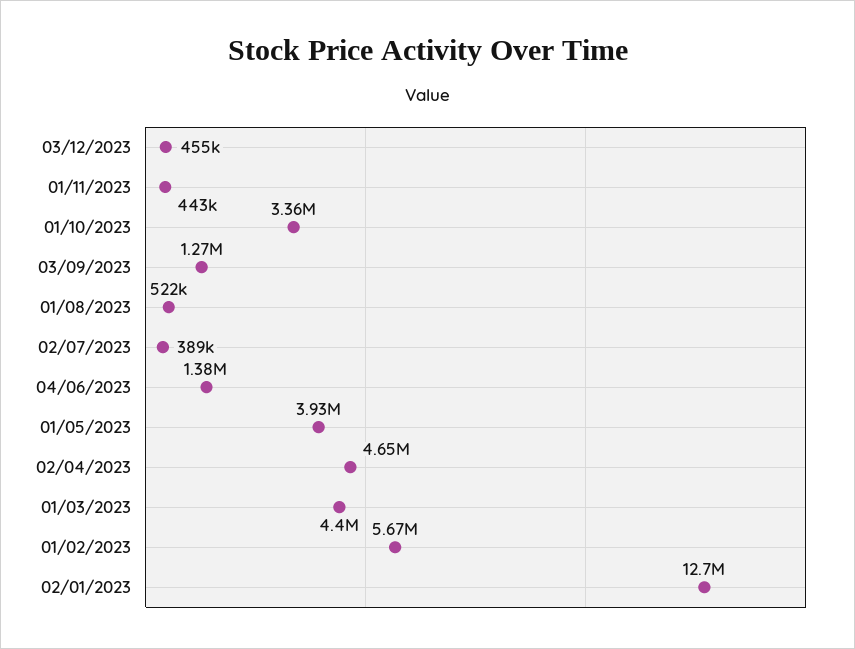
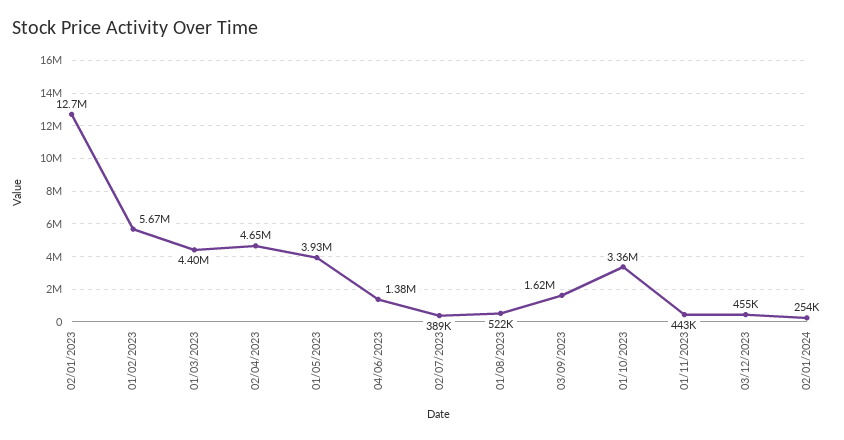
03/09/2023: 1270000 -> 1620000
02/01/2024: none -> 254000

